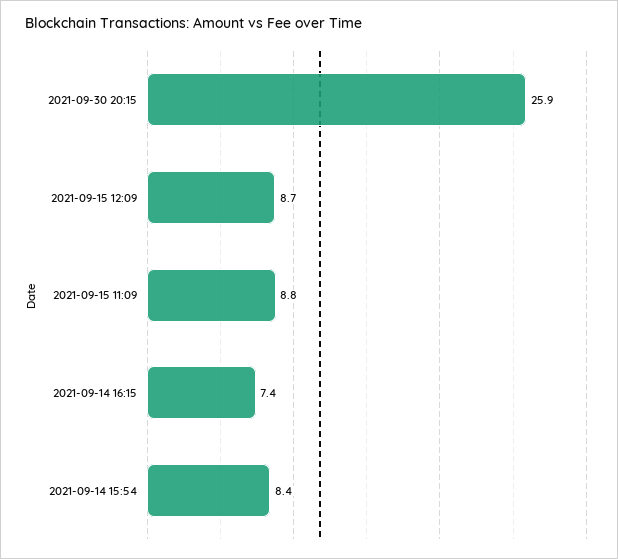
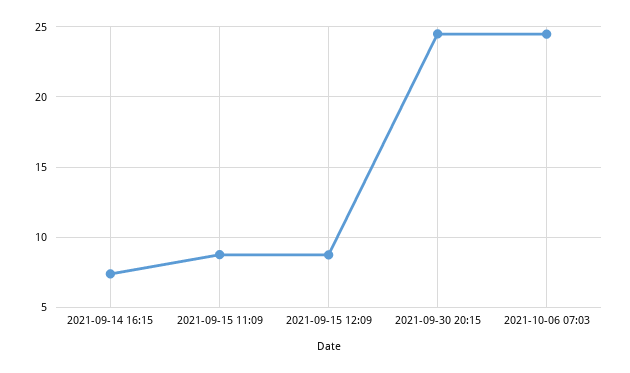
2021-09-30 20:15: 25.9 -> 24.5
2021-09-14 15:54: 8.4 -> none
2021-10-06 07:03: none -> 24.5

